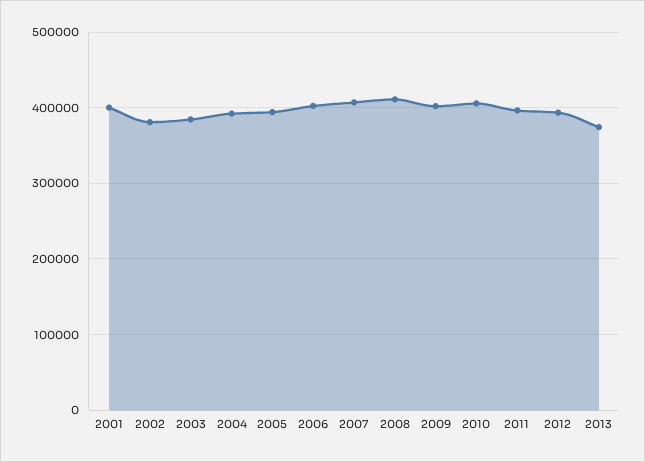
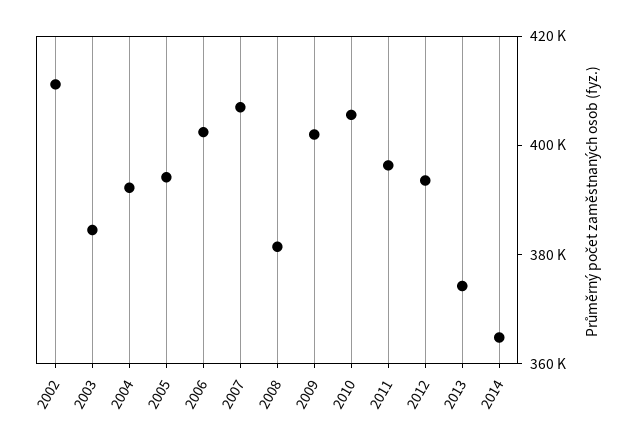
2001: 400000 -> none
2002: 380000 -> 410000
2008: 410000 -> 380000
2014: none -> 365000

